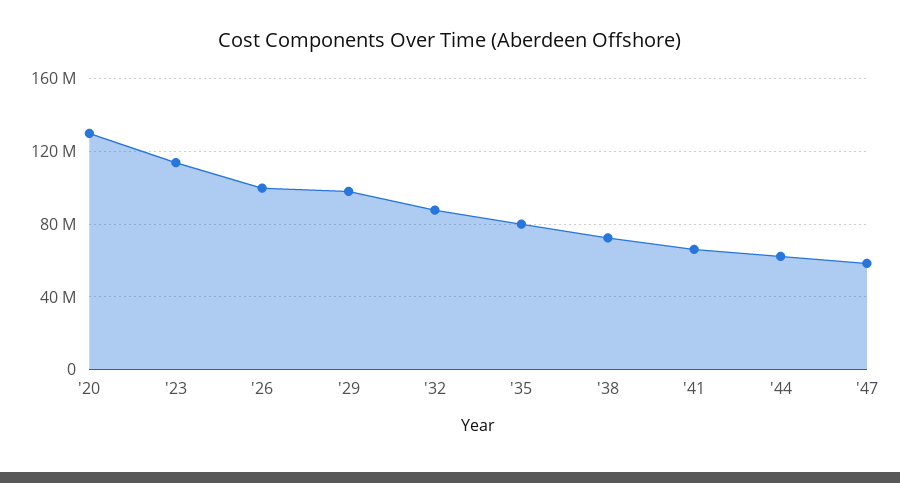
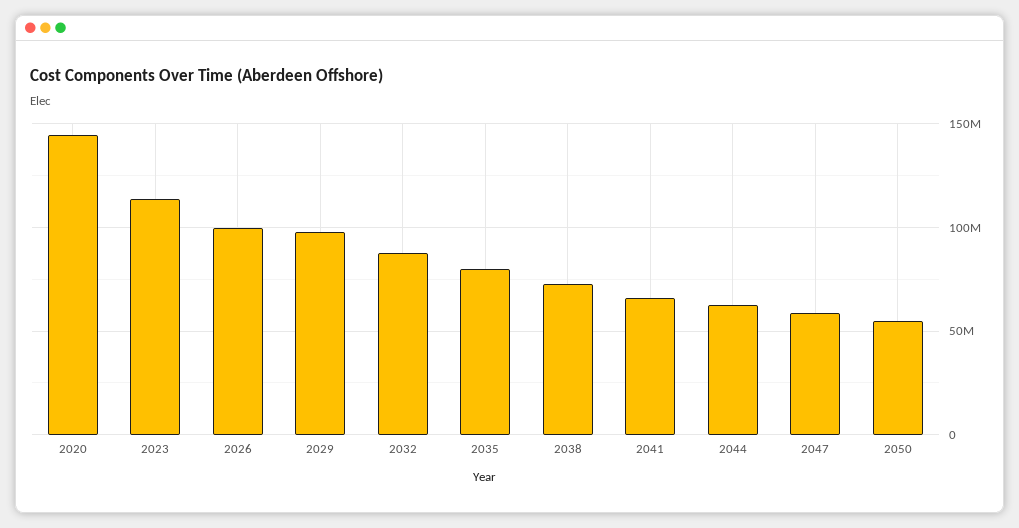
'20: 130000000 -> 145000000
2050: none -> 55000000

